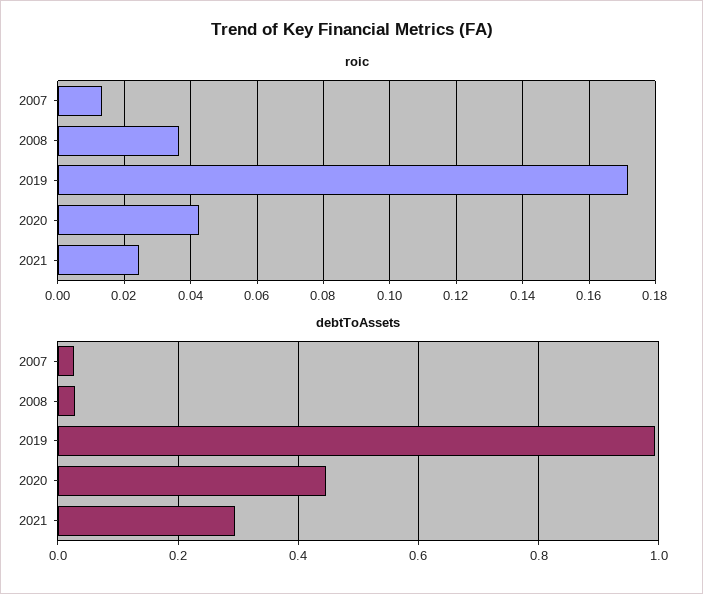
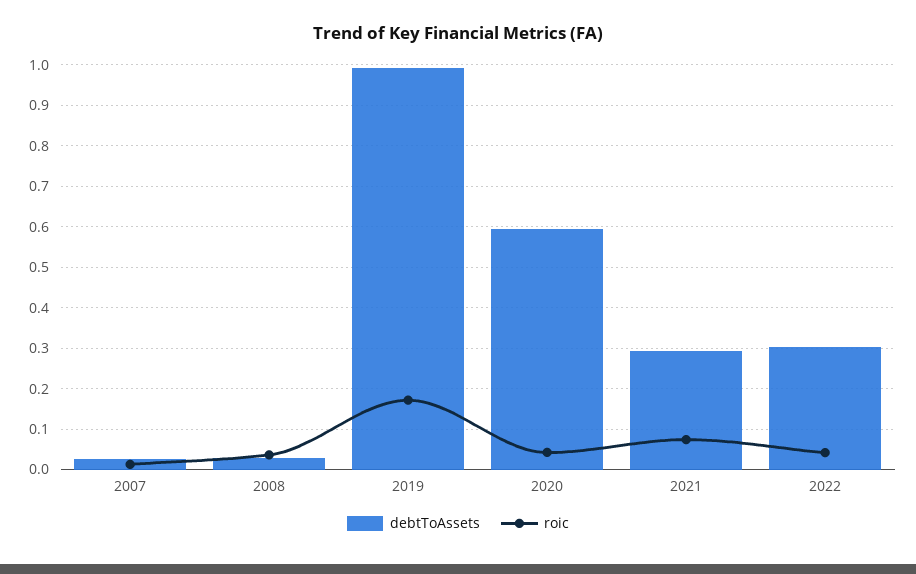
roic, 2021: 0.024 -> 0.08
debtToAssets, 2020: 0.44 -> 0.6
debtToAssets, 2022: none -> 0.3
roic, 2022: none -> 0.04

